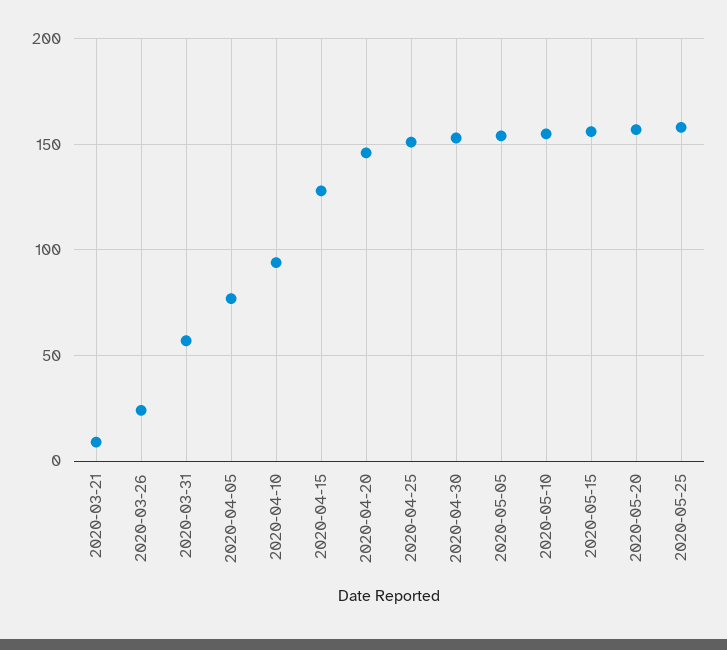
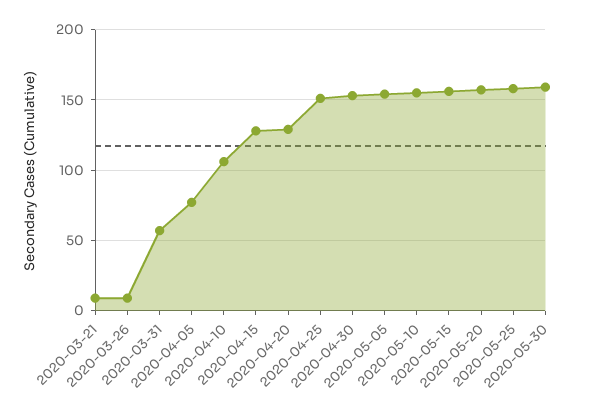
2020-03-26: 25 -> 10
2020-04-10: 95 -> 105
2020-04-20: 145 -> 130
2020-05-30: none -> 160

